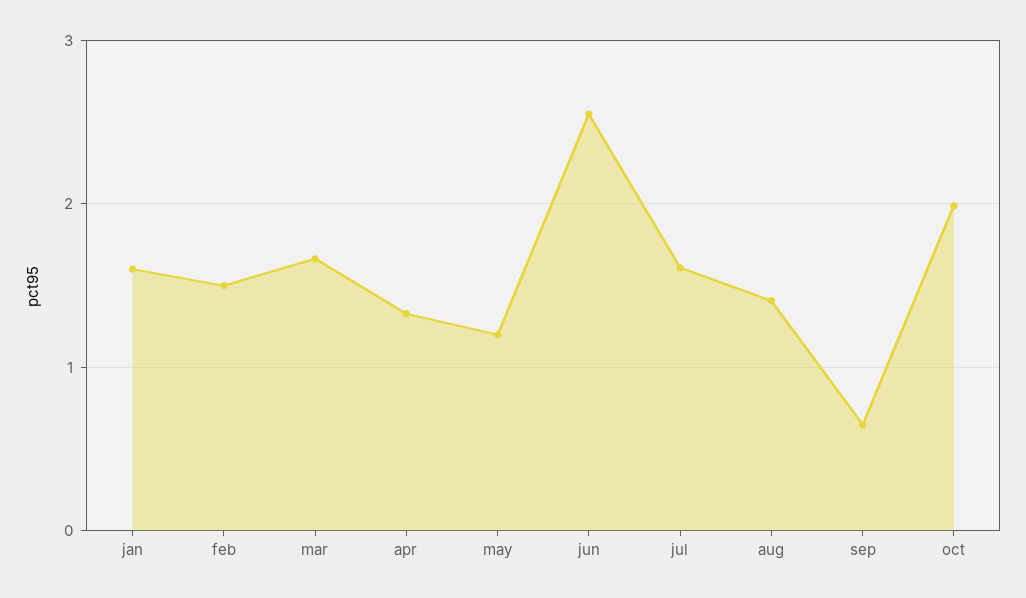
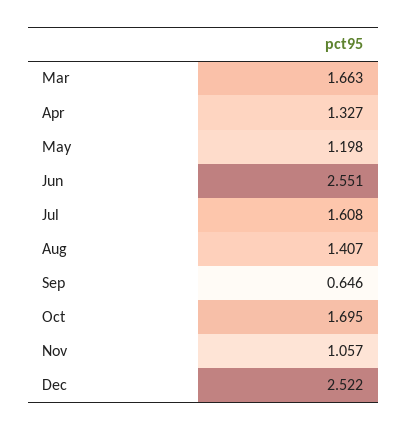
jan: 1.6 -> none
feb: 1.5 -> none
oct: 2 -> 1.695
Nov: none -> 1.057
Dec: none -> 2.522

